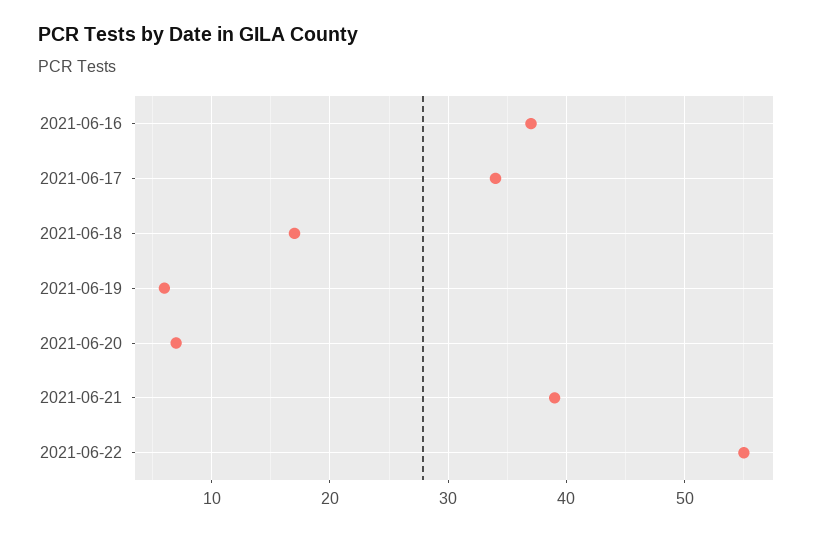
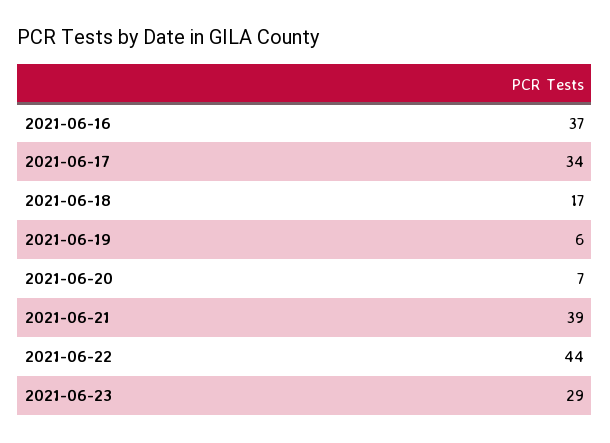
2021-06-22: 55 -> 44
2021-06-23: none -> 29

